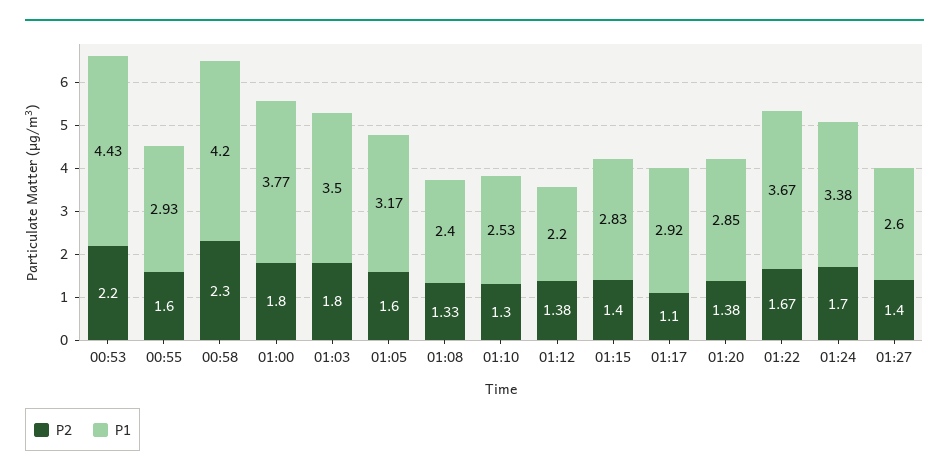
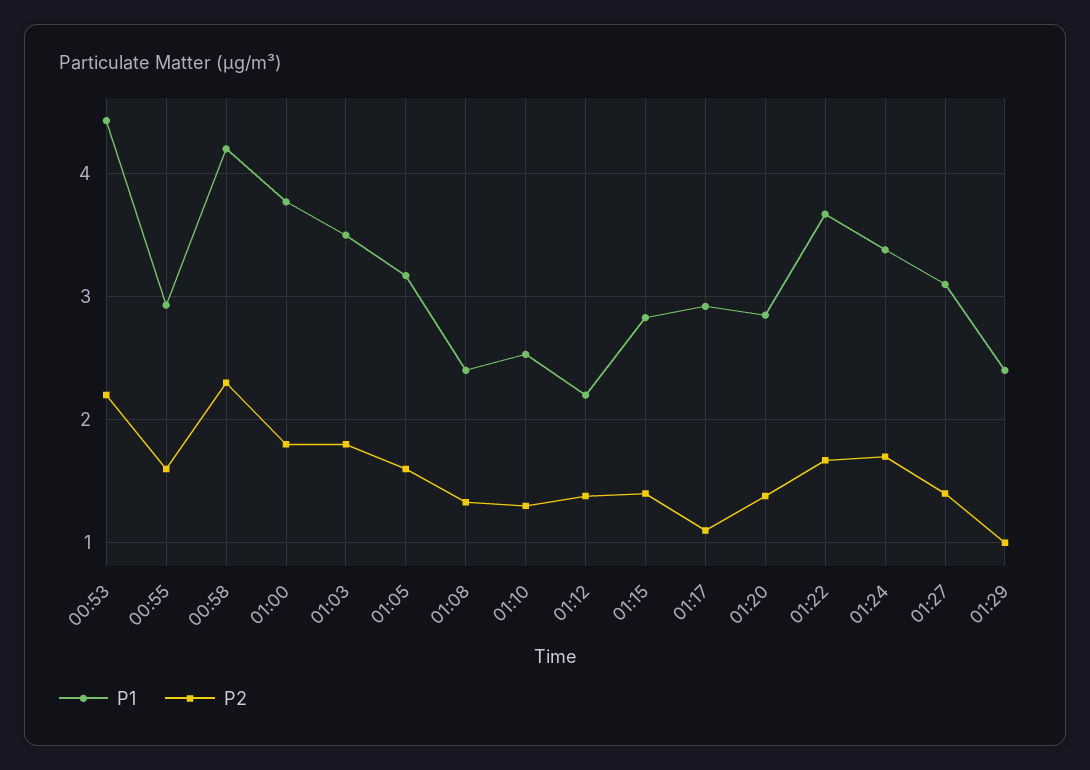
P1, 01:27: 2.6 -> 3.1
P1, 01:29: none -> 2.4
P2, 01:29: none -> 1

